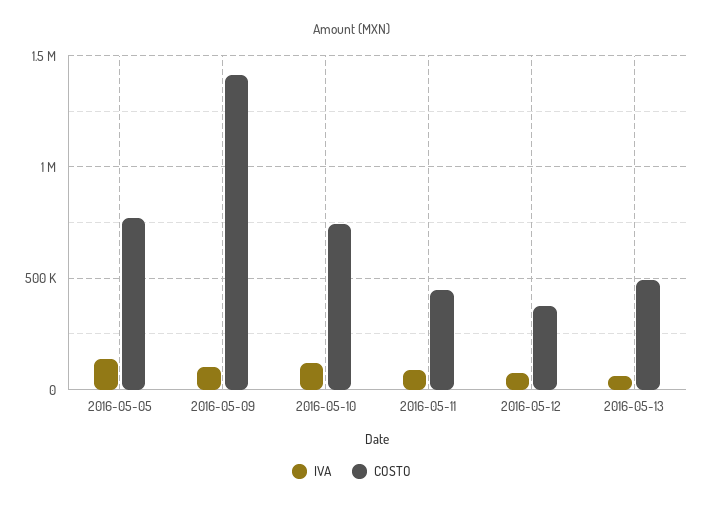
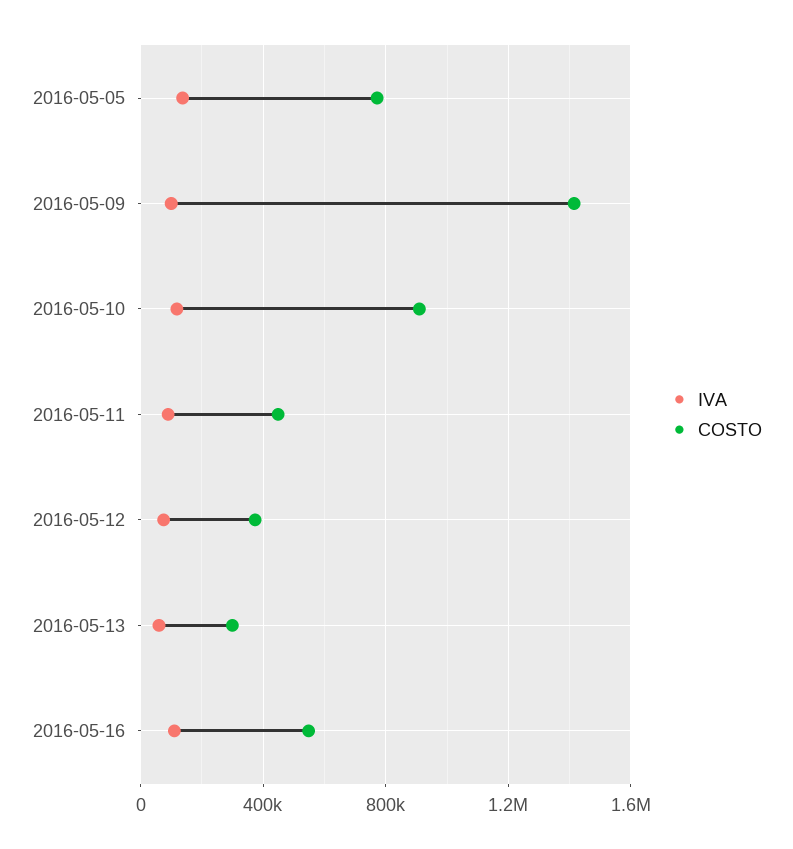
COSTO, 2016-05-10: 750000 -> 900000
COSTO, 2016-05-13: 500000 -> 300000
IVA, 2016-05-16: none -> 100000
COSTO, 2016-05-16: none -> 550000

